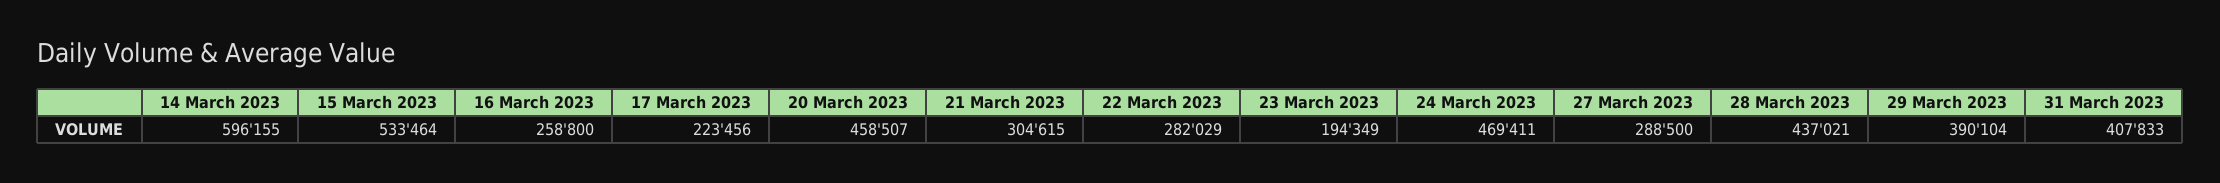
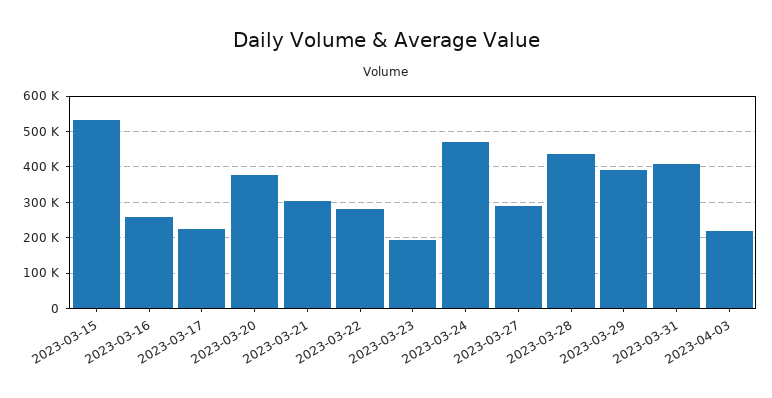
14 March 2023: 596155 -> none
20 March 2023: 458507 -> 380000
2023-04-03: none -> 220000

